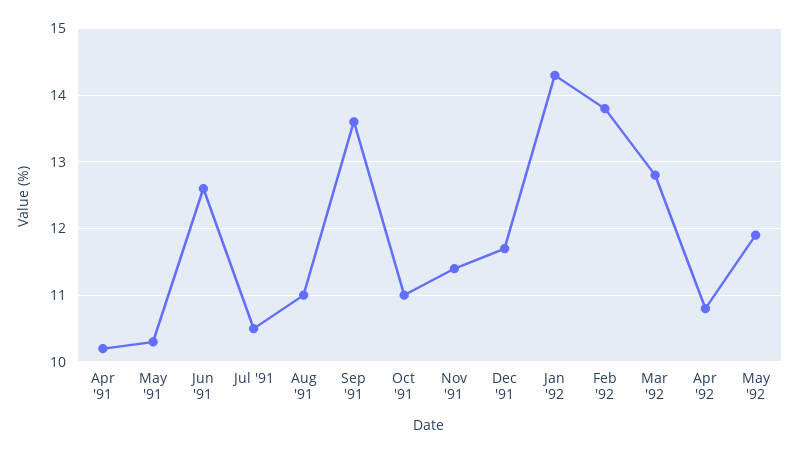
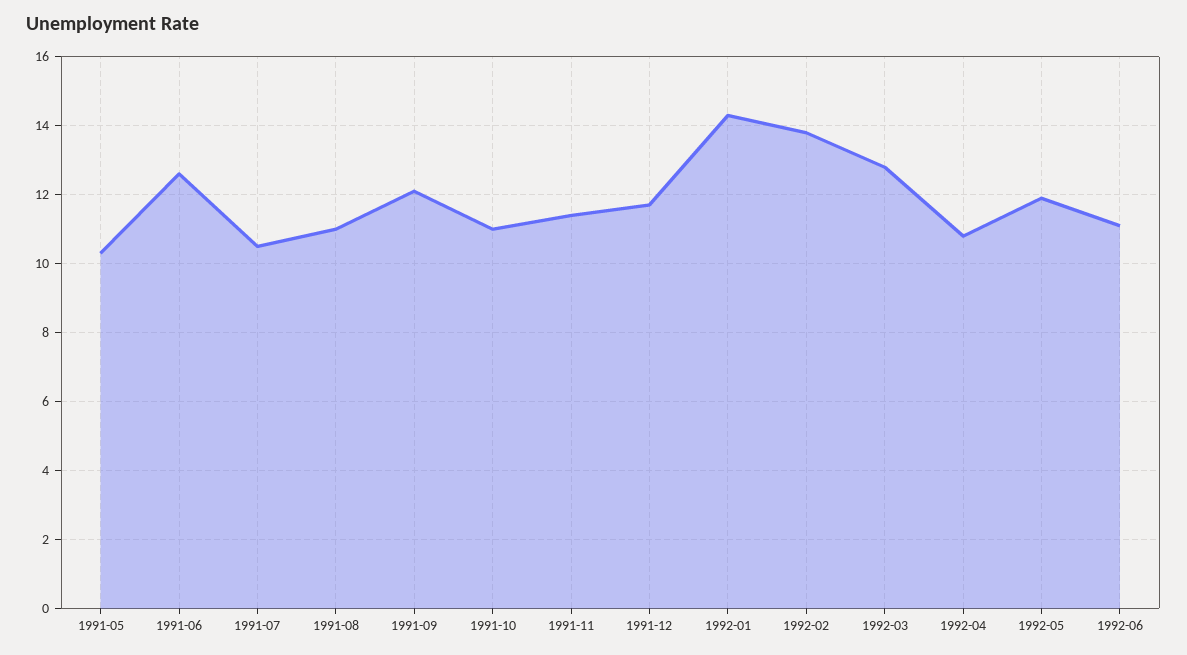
Apr '91: 10.2 -> none
Sep '91: 13.6 -> 12
1992-06: none -> 11

